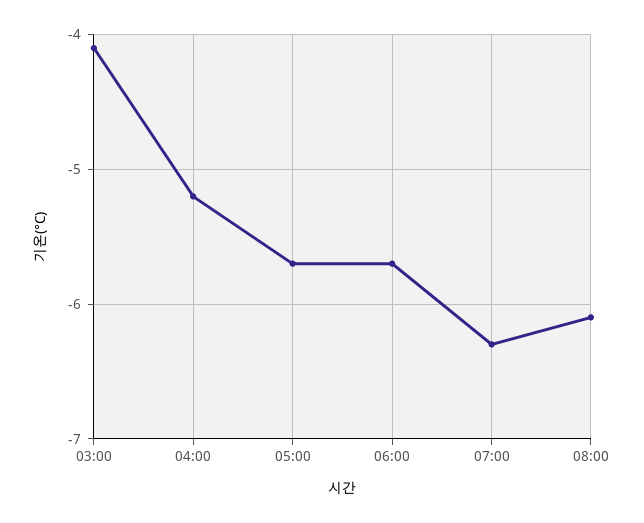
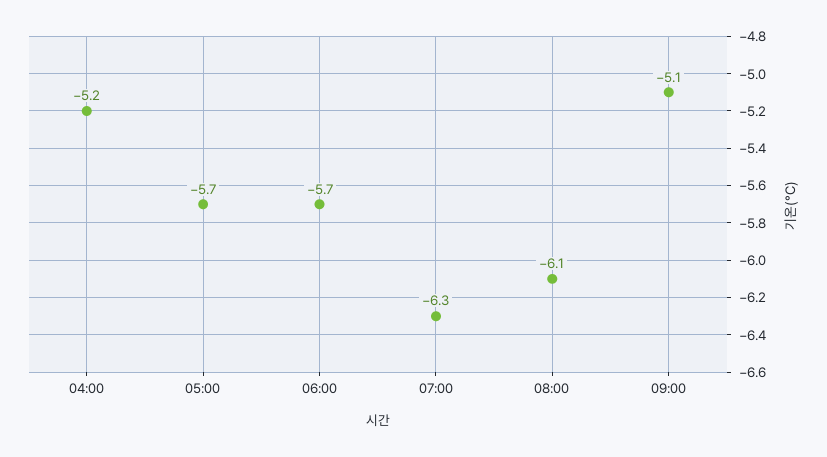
03:00: -4.1 -> none
09:00: none -> -5.1

